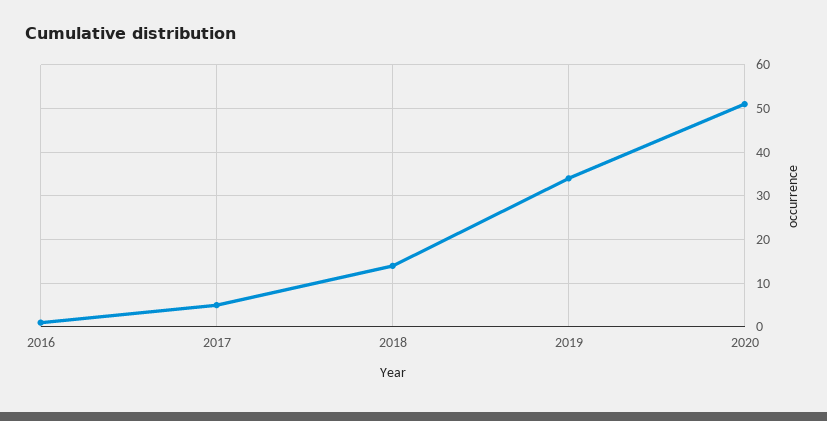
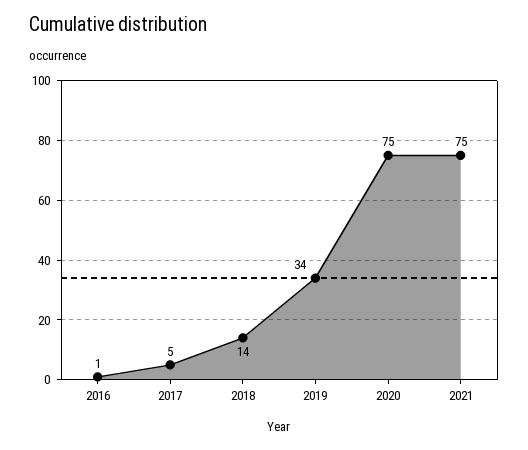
2020: 50 -> 75
2021: none -> 75

